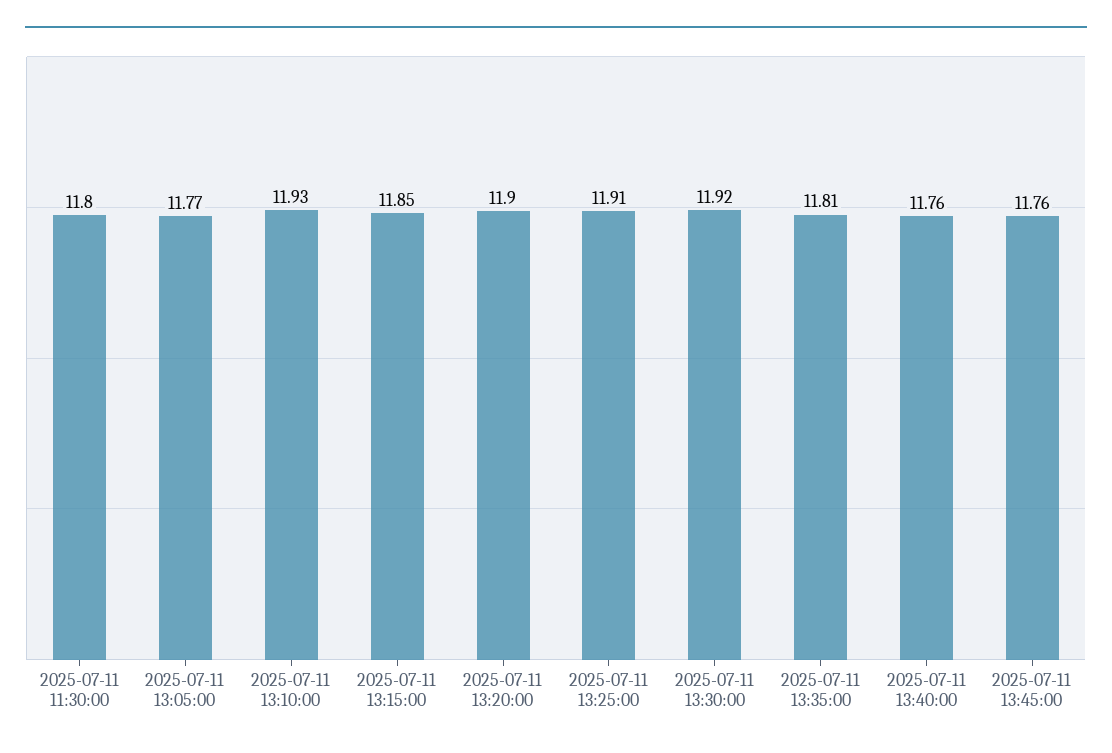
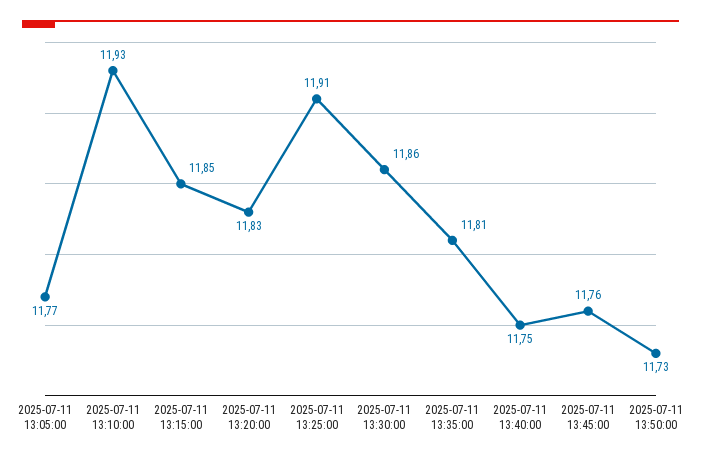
2025-07-11 11:30:00: 11.8 -> none
2025-07-11 13:20:00: 11.9 -> 11.83
2025-07-11 13:30:00: 11.92 -> 11.86
2025-07-11 13:40:00: 11.76 -> 11.75
2025-07-11 13:50:00: none -> 11.73

